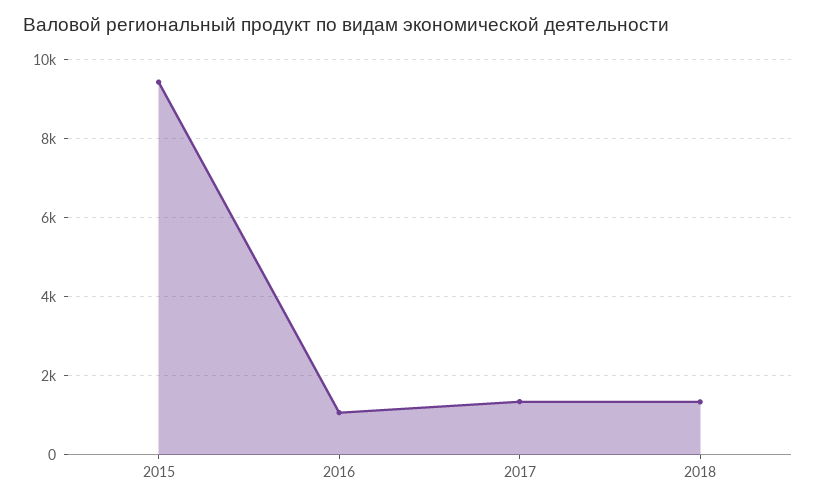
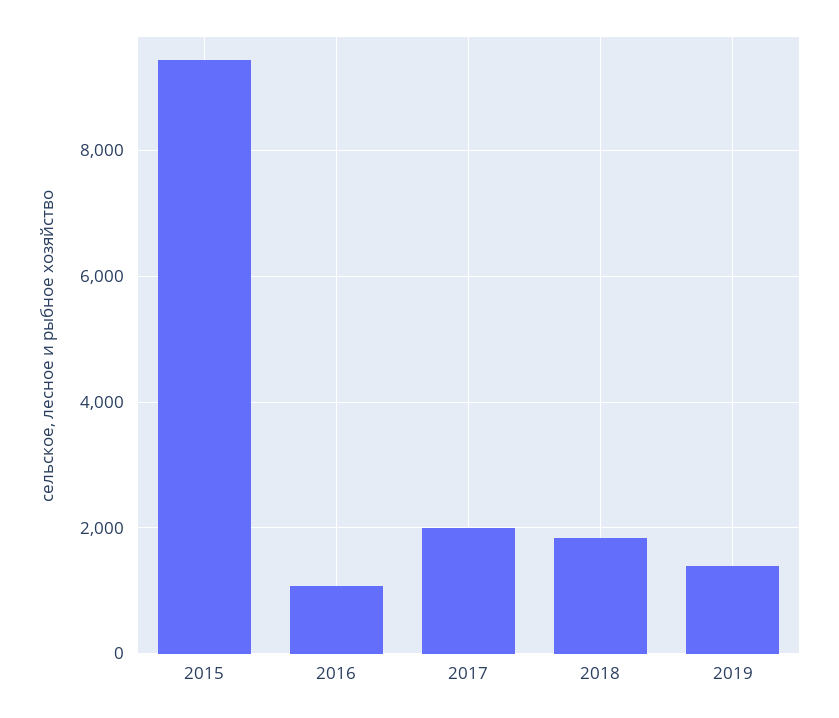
2017: 1400 -> 2000
2018: 1400 -> 1800
2019: none -> 1400

